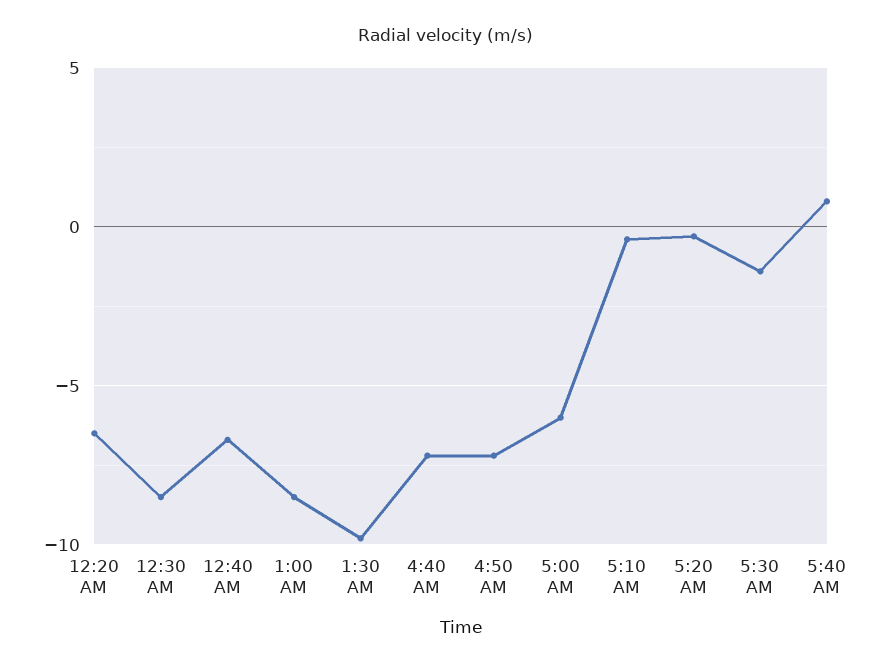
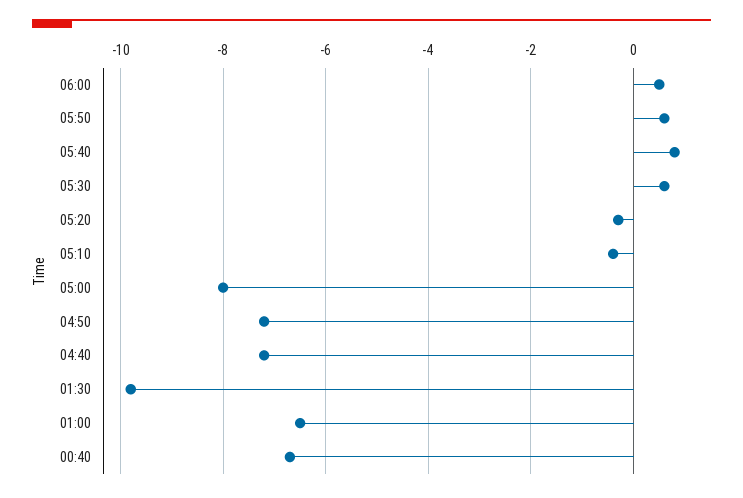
12:20 AM: -6.5 -> none
12:30 AM: -8.5 -> none
1:00 AM: -8.5 -> -6.5
5:00 AM: -6 -> -8
5:30 AM: -1.5 -> 0.5
06:00: none -> 0.5
05:50: none -> 0.5

